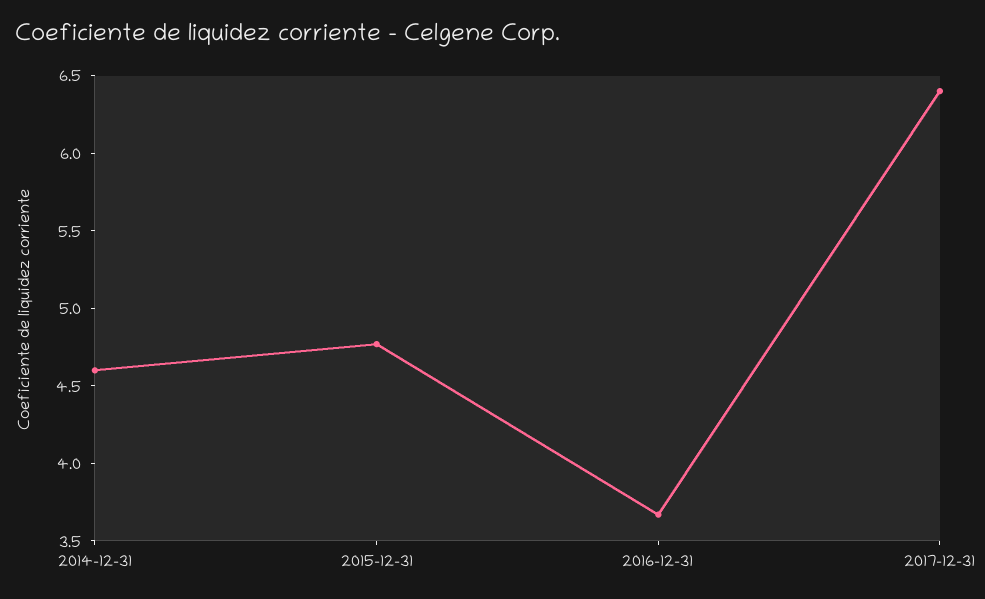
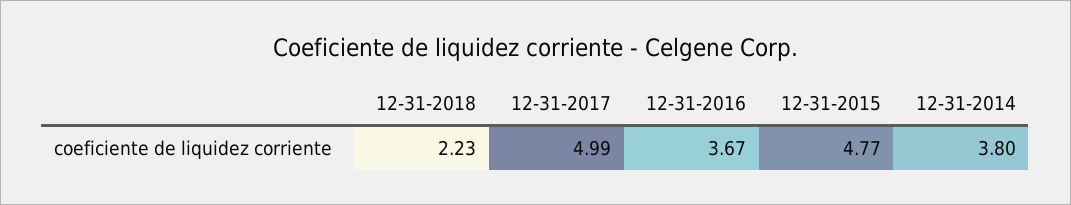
2014-12-31: 4.6 -> 3.8
2017-12-31: 6.4 -> 4.99
12-31-2018: none -> 2.23

